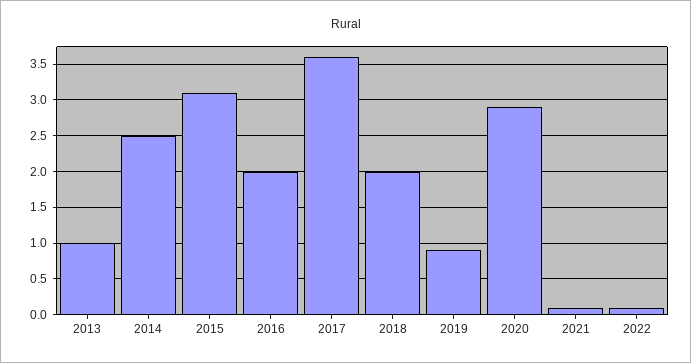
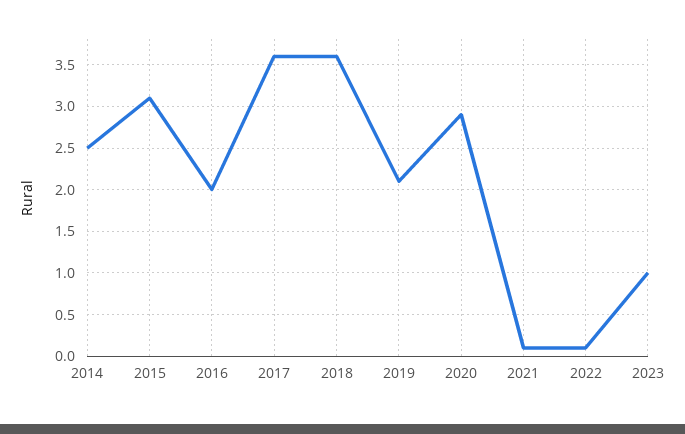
2013: 1 -> none
2018: 2 -> 3.6
2019: 0.9 -> 2.1
2023: none -> 1

